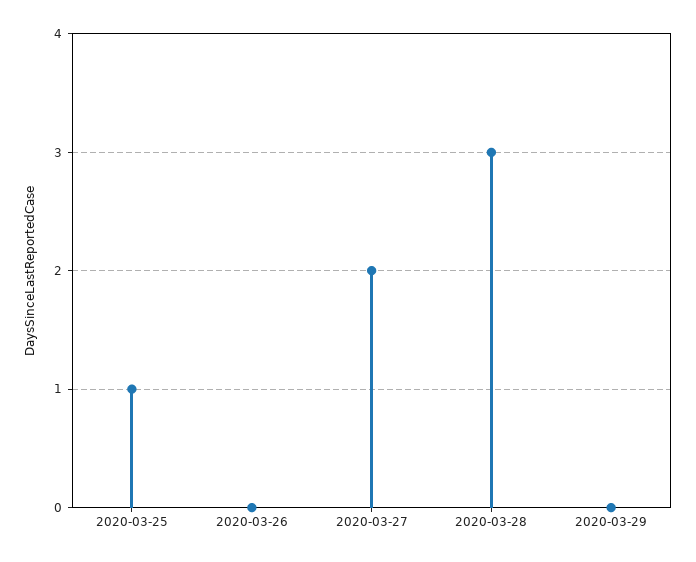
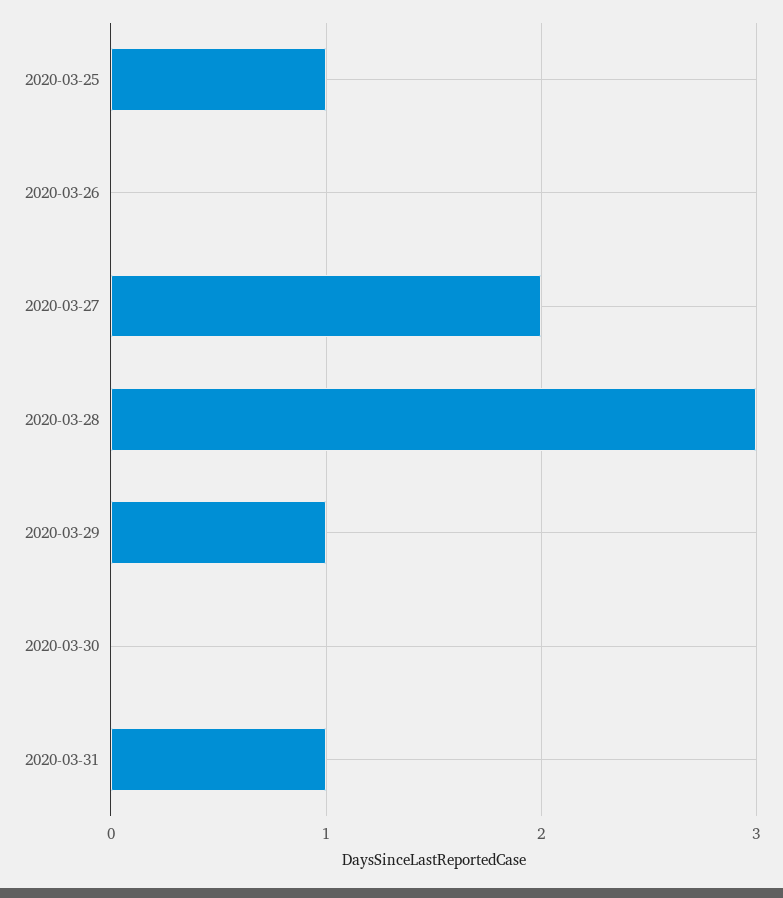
2020-03-29: 0 -> 1
2020-03-30: none -> 0
2020-03-31: none -> 1

